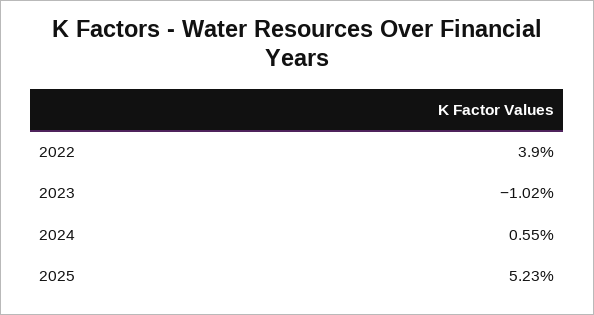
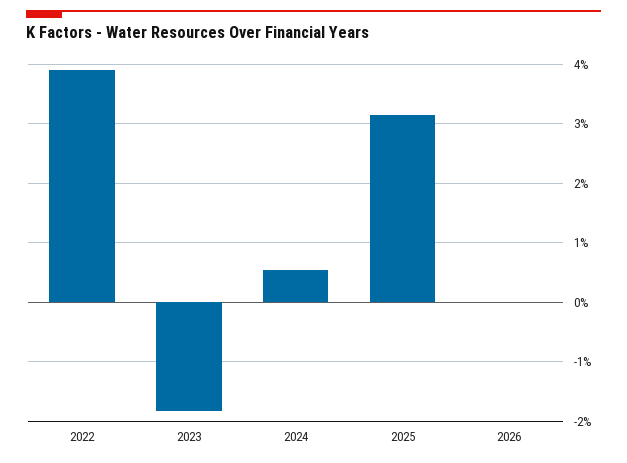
2023: -1.02 -> -1.8
2025: 5.23 -> 3.2
2026: none -> 0

